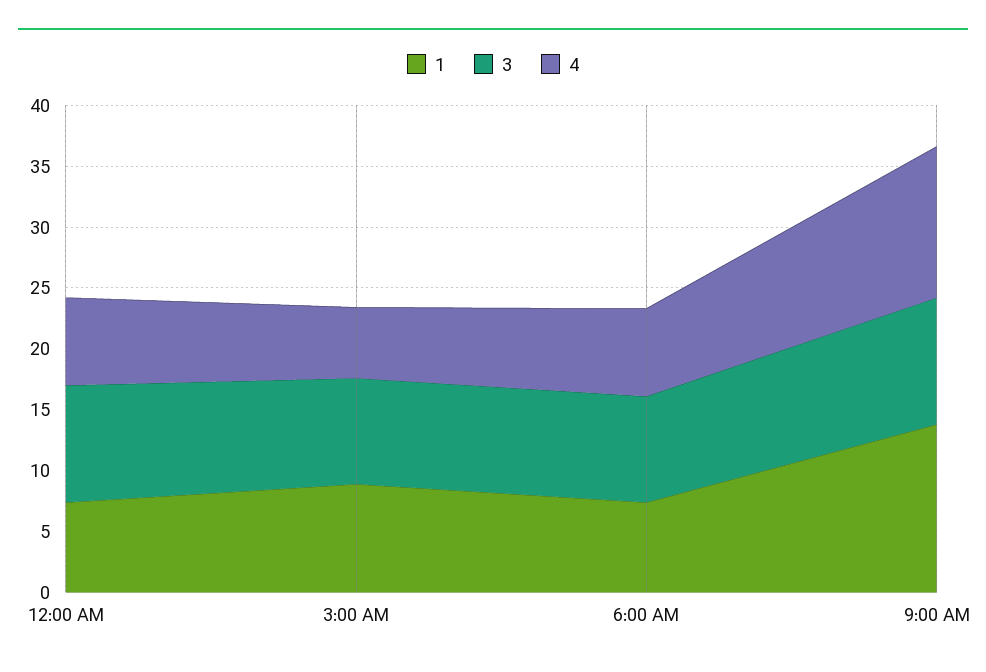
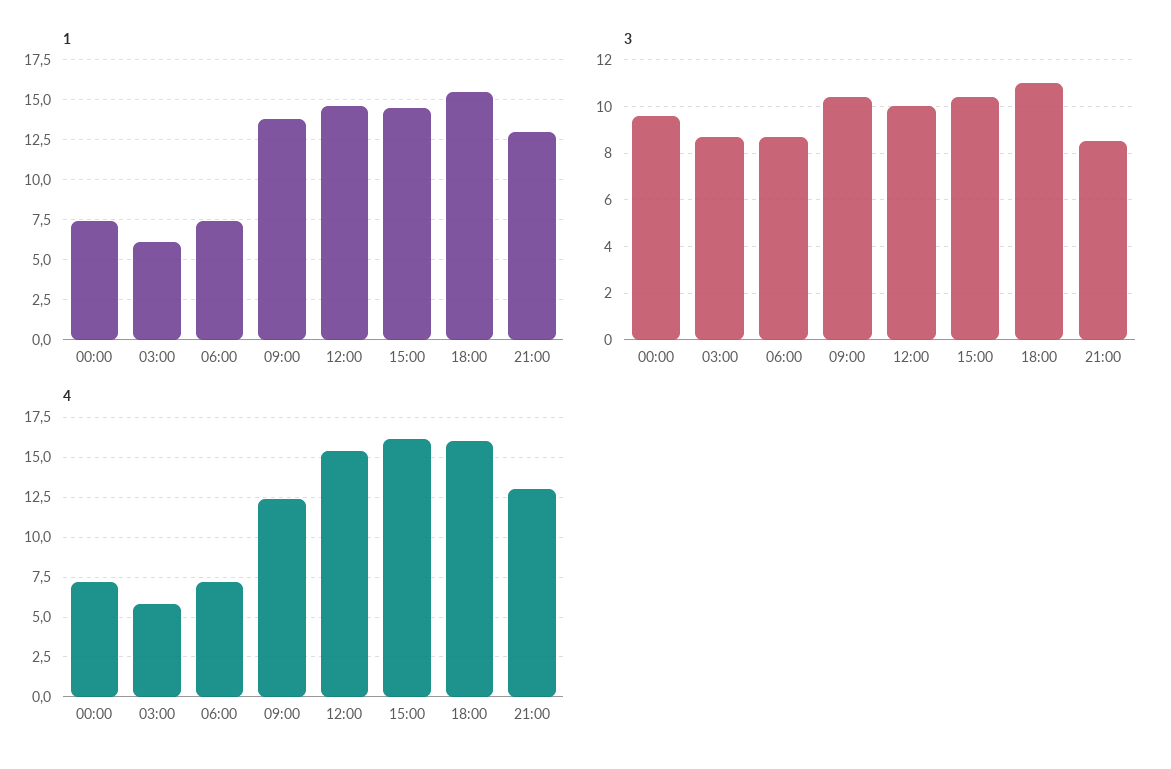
1, 3:00 AM: 9 -> 6
1, 12:00: none -> 14.5
1, 15:00: none -> 14.5
1, 18:00: none -> 15.5
1, 21:00: none -> 13
3, 12:00: none -> 10
3, 15:00: none -> 10.5
3, 18:00: none -> 11
3, 21:00: none -> 8.5
4, 12:00: none -> 15.5
4, 15:00: none -> 16
4, 18:00: none -> 16
4, 21:00: none -> 13

